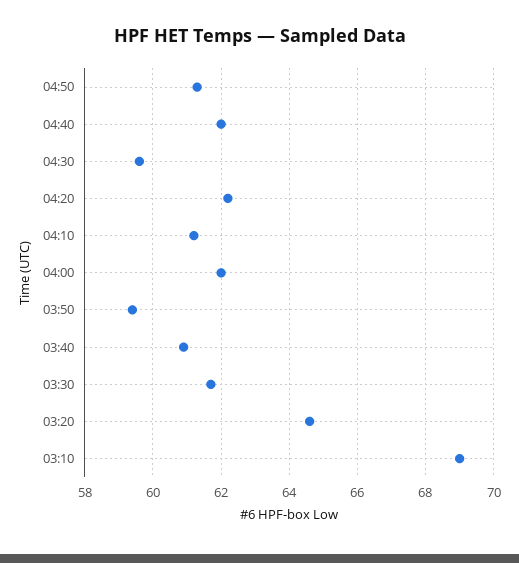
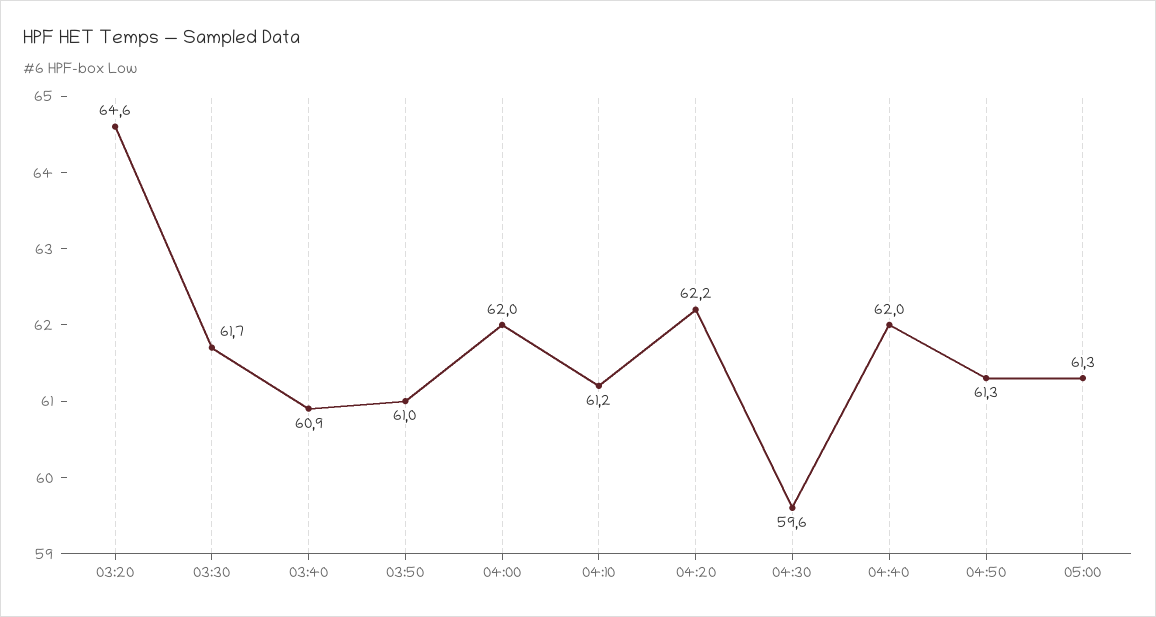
03:50: 59.5 -> 61
03:10: 69 -> none
05:00: none -> 61.3

